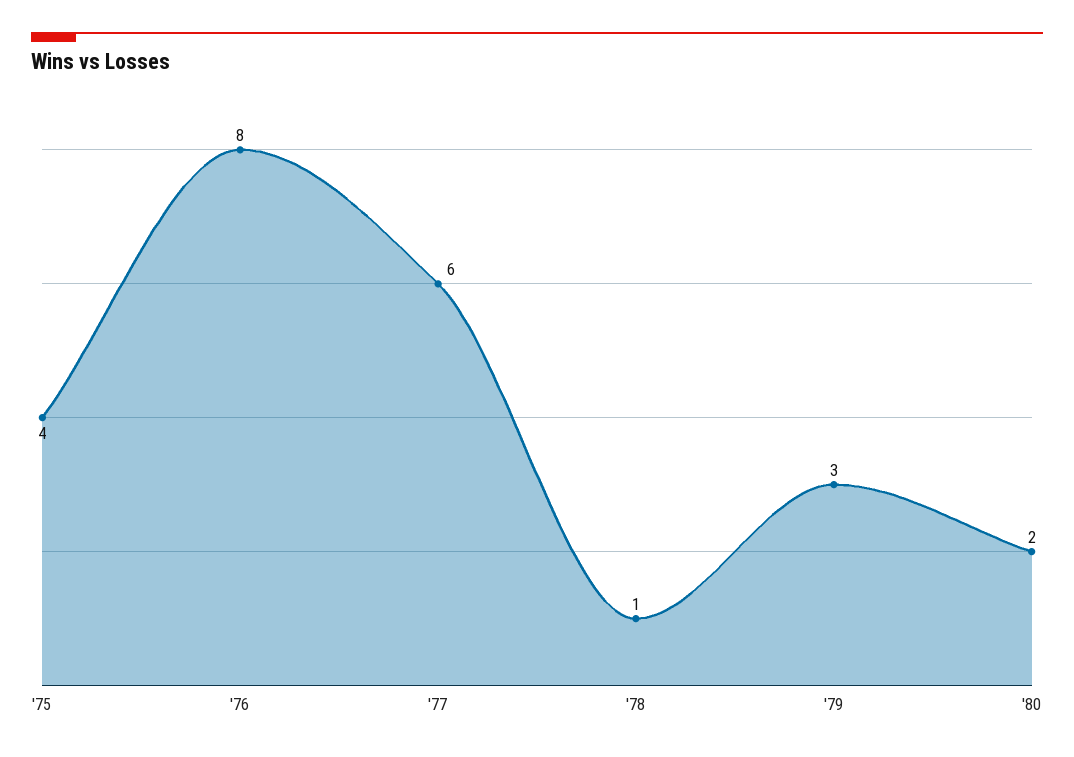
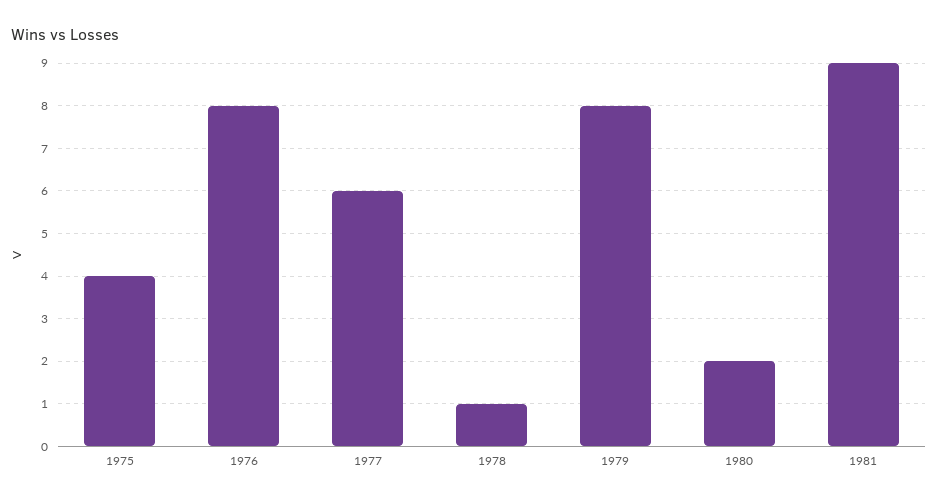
'79: 3 -> 8
1981: none -> 9

